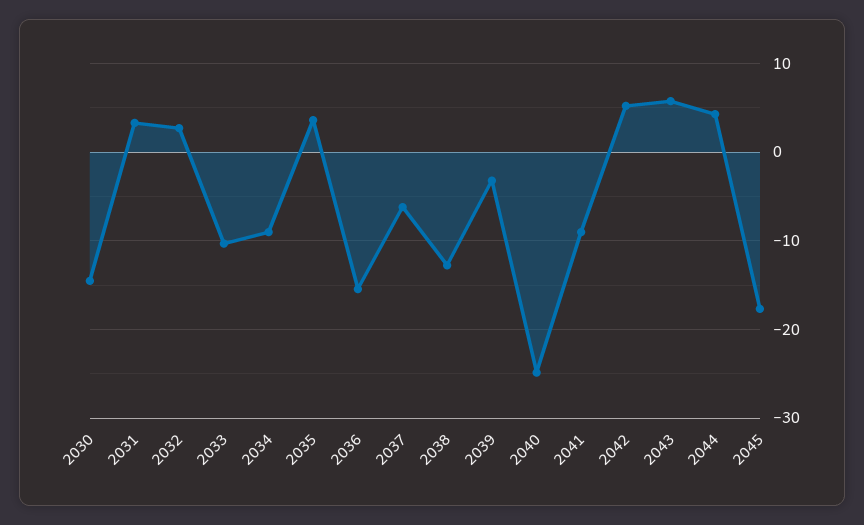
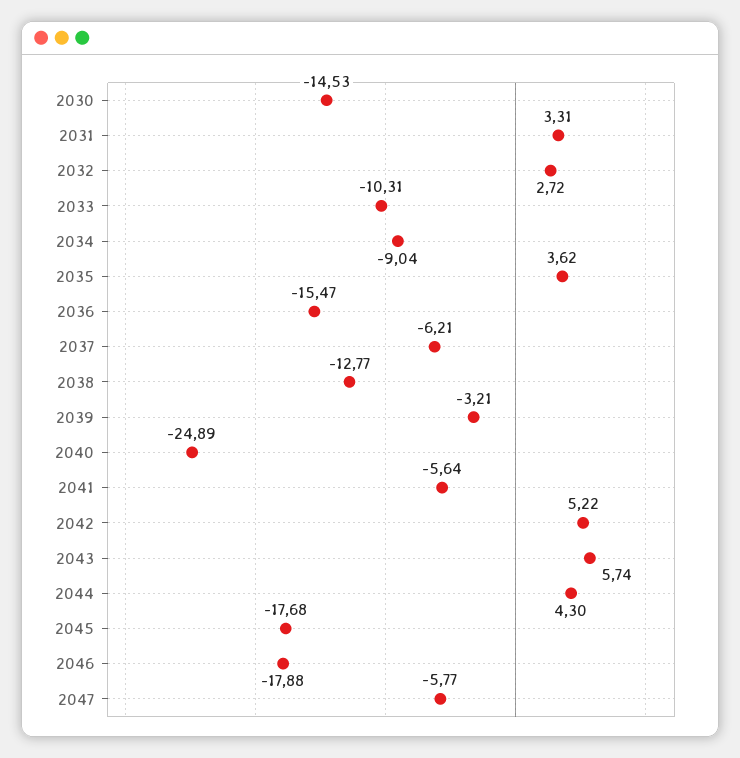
2041: -9 -> -5.64
2046: none -> -17.88
2047: none -> -5.77

